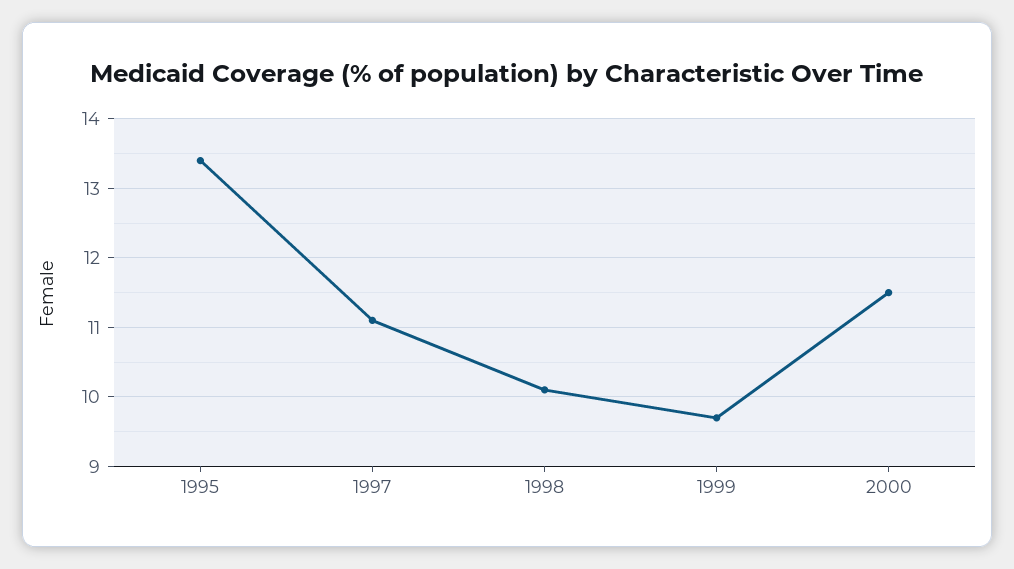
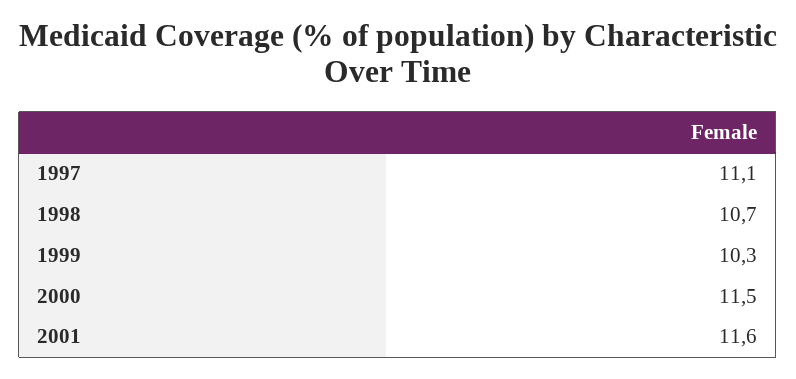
1995: 13.4 -> none
1998: 10.1 -> 10.7
1999: 9.7 -> 10.3
2001: none -> 11.6

